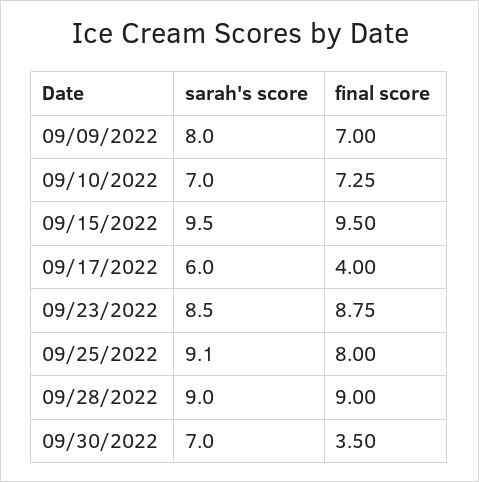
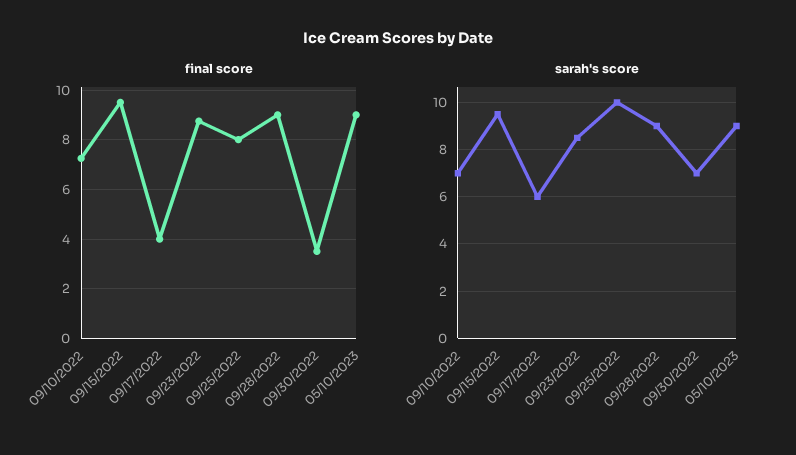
sarah's score, 09/09/2022: 8 -> none
final score, 09/09/2022: 7 -> none
sarah's score, 09/25/2022: 9.1 -> 10
final score, 05/10/2023: none -> 9
sarah's score, 05/10/2023: none -> 9

